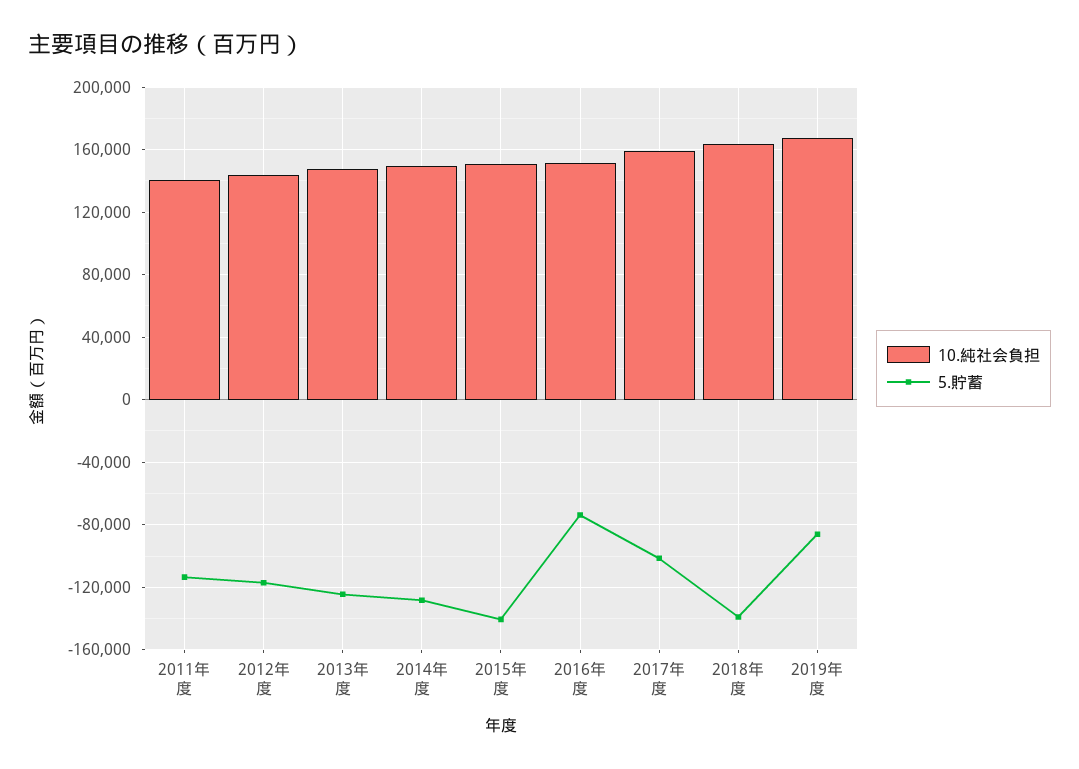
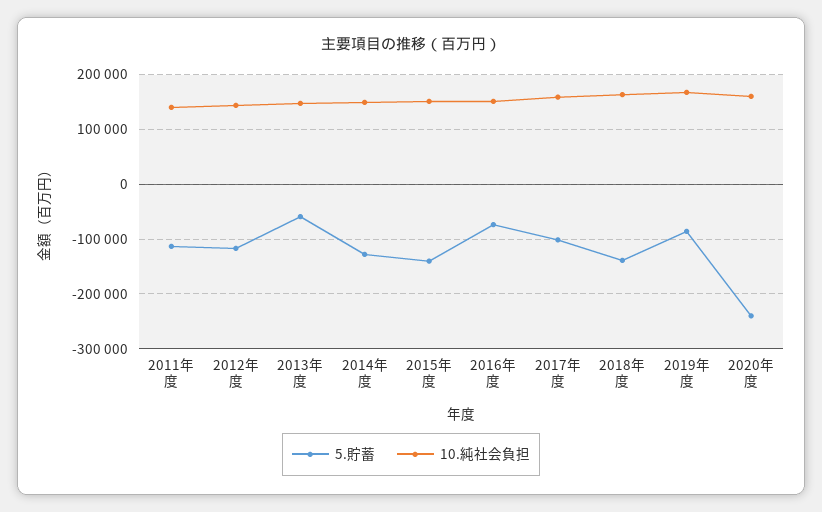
5.貯蓄, 2013年度: -125000 -> -60000
5.貯蓄, 2020年度: none -> -240000
10.純社会負担, 2020年度: none -> 160000

